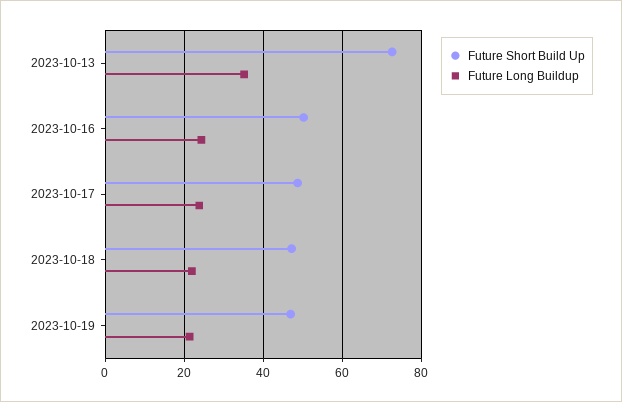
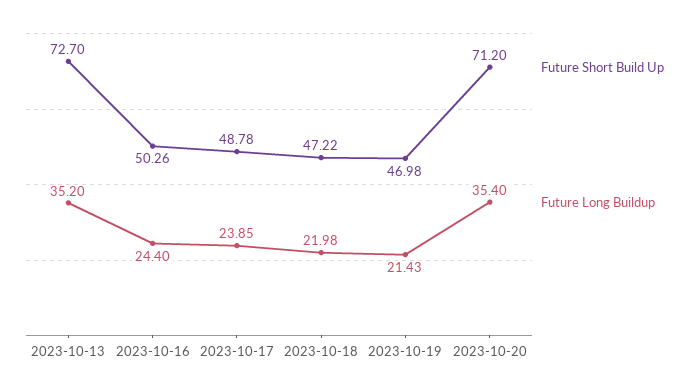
Future Short Build Up, 2023-10-20: none -> 71.2
Future Long Buildup, 2023-10-20: none -> 35.4

